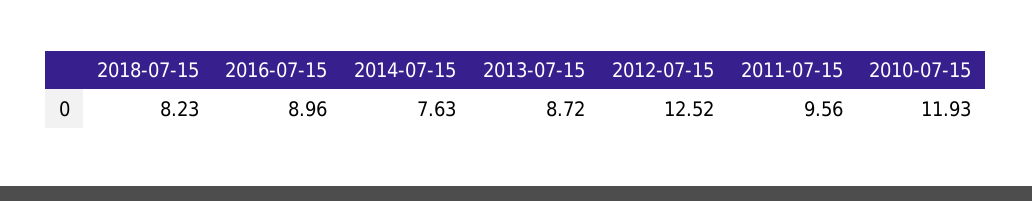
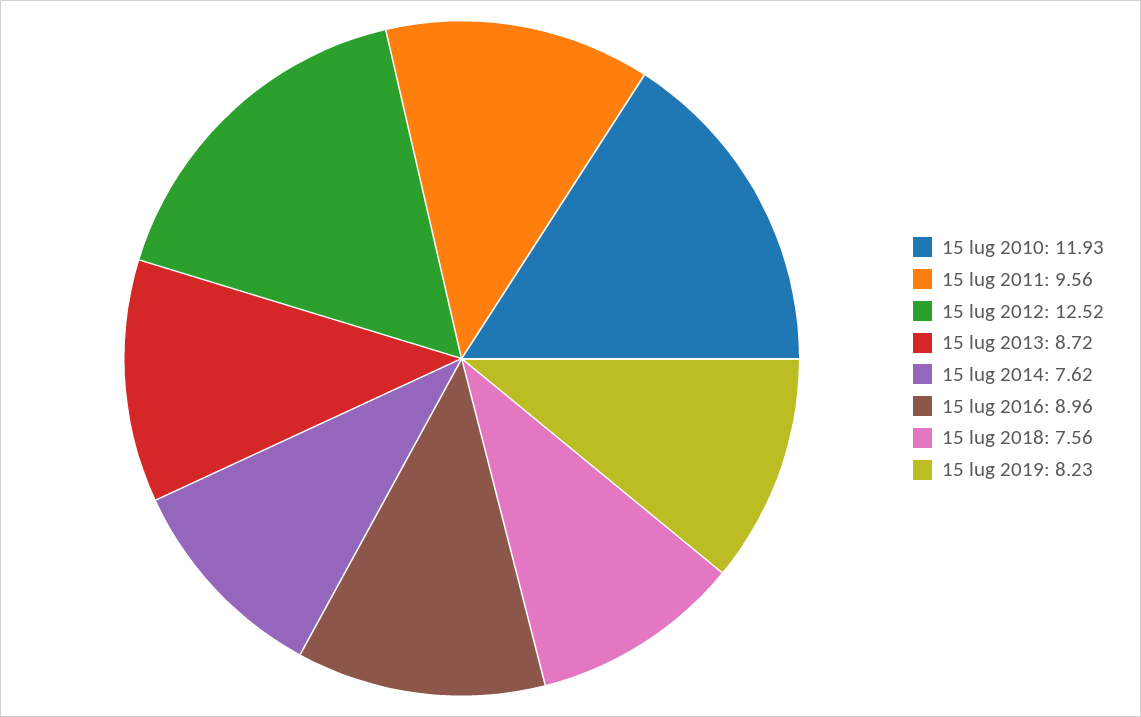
2018-07-15: 8.23 -> 7.56
2014-07-15: 7.63 -> 7.62
15 lug 2019: none -> 8.23

